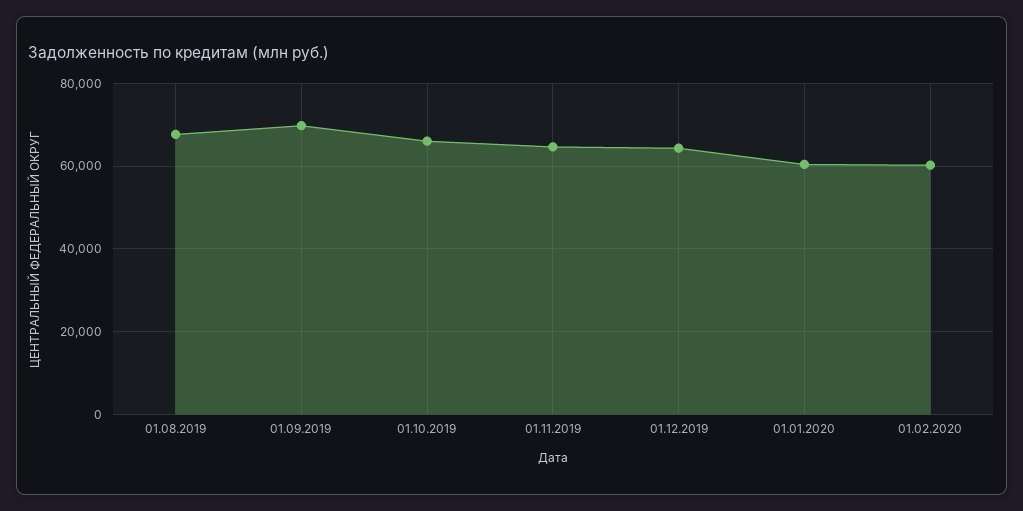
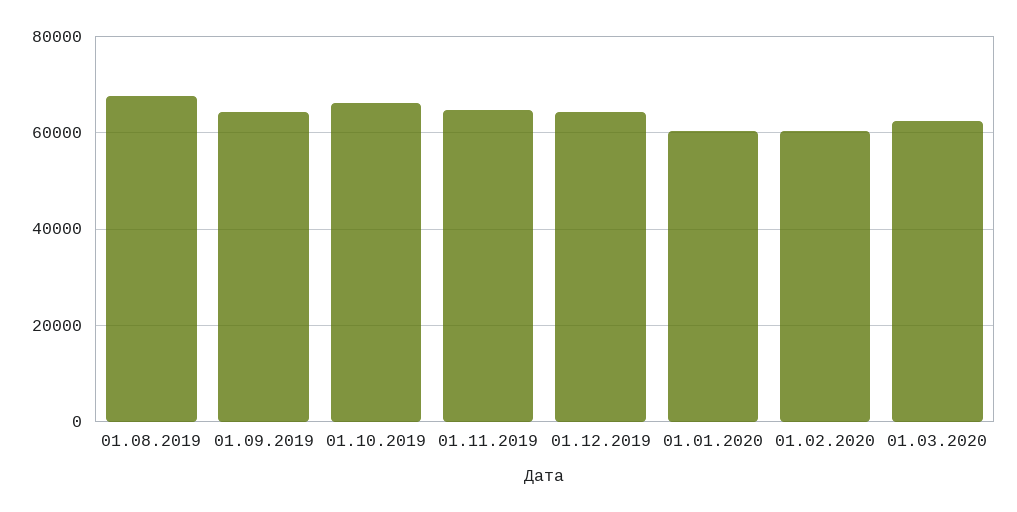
01.09.2019: 70000 -> 64000
01.03.2020: none -> 62000

